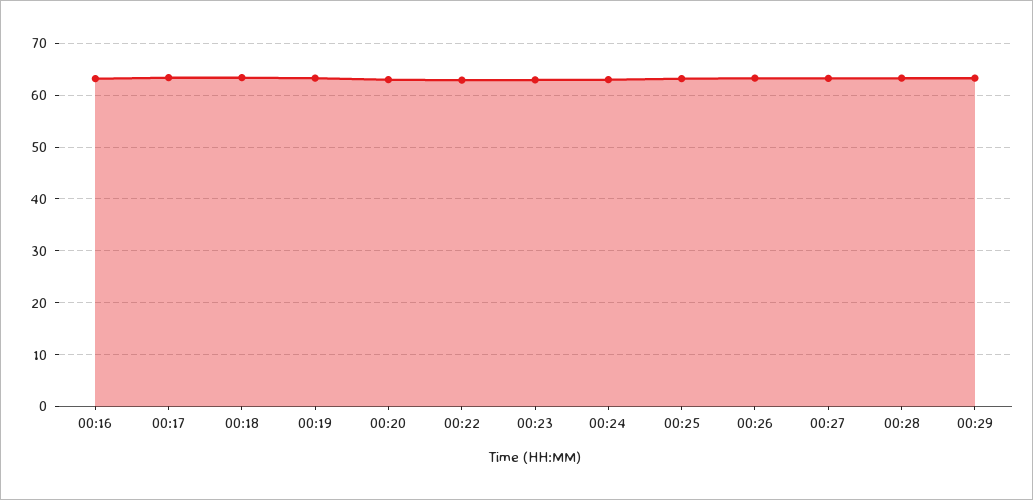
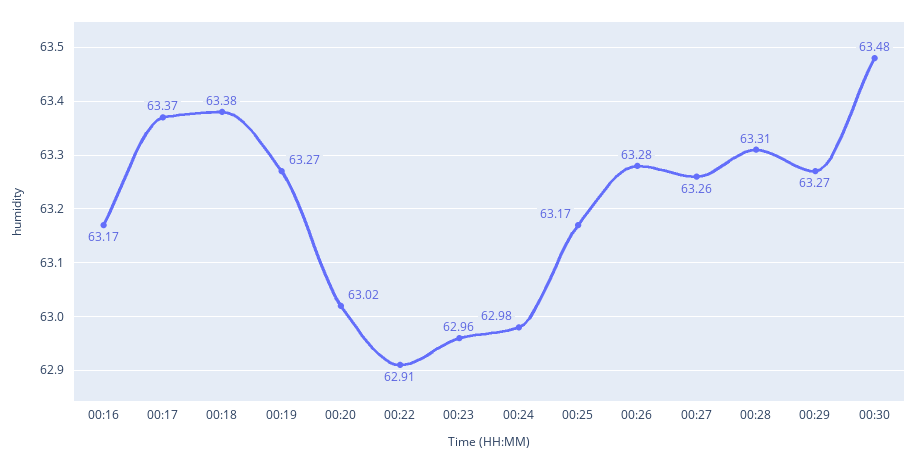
00:30: none -> 63.48

